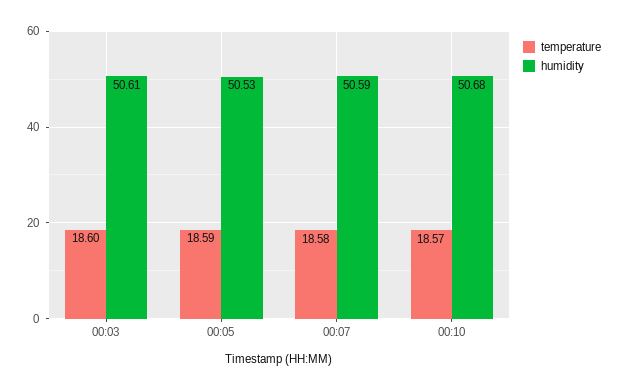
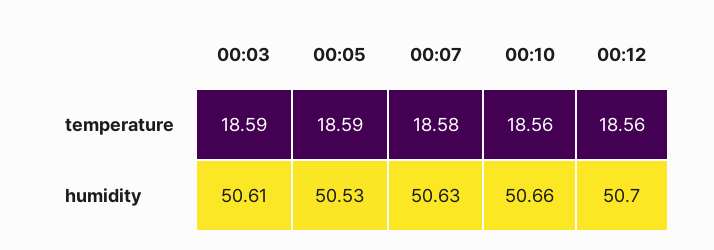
temperature, 00:03: 18.6 -> 18.59
humidity, 00:07: 50.59 -> 50.63
temperature, 00:10: 18.57 -> 18.56
humidity, 00:10: 50.68 -> 50.66
temperature, 00:12: none -> 18.56
humidity, 00:12: none -> 50.7

